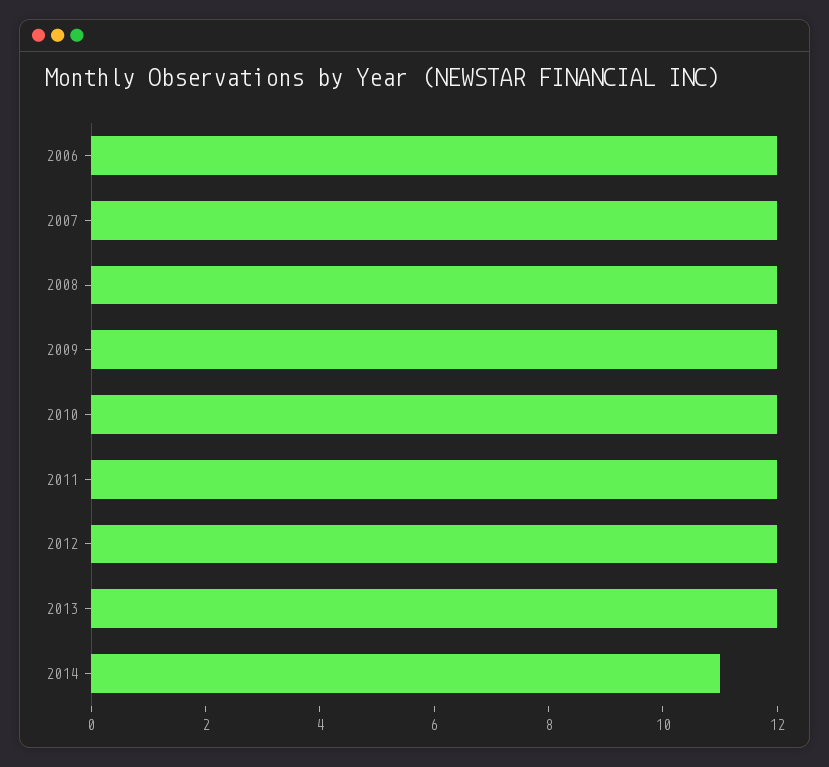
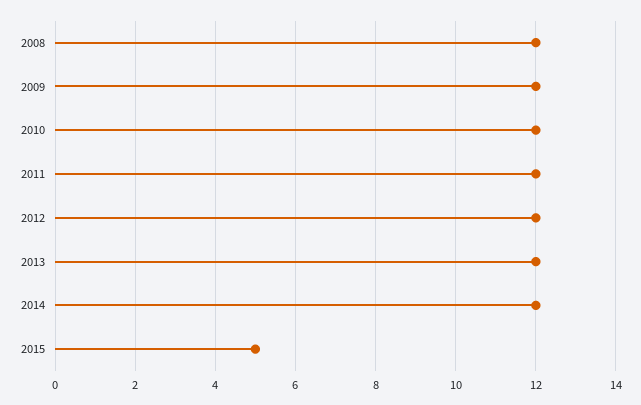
2006: 12 -> none
2007: 12 -> none
2014: 11 -> 12
2015: none -> 5

